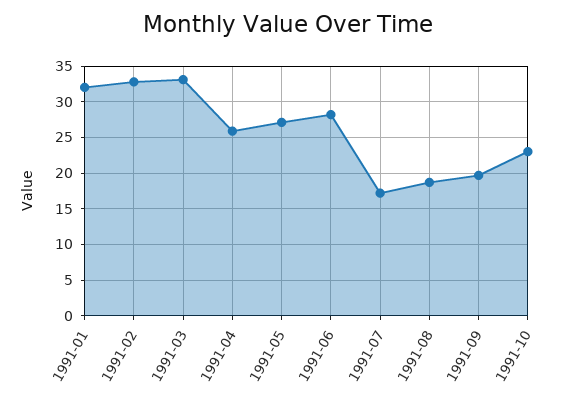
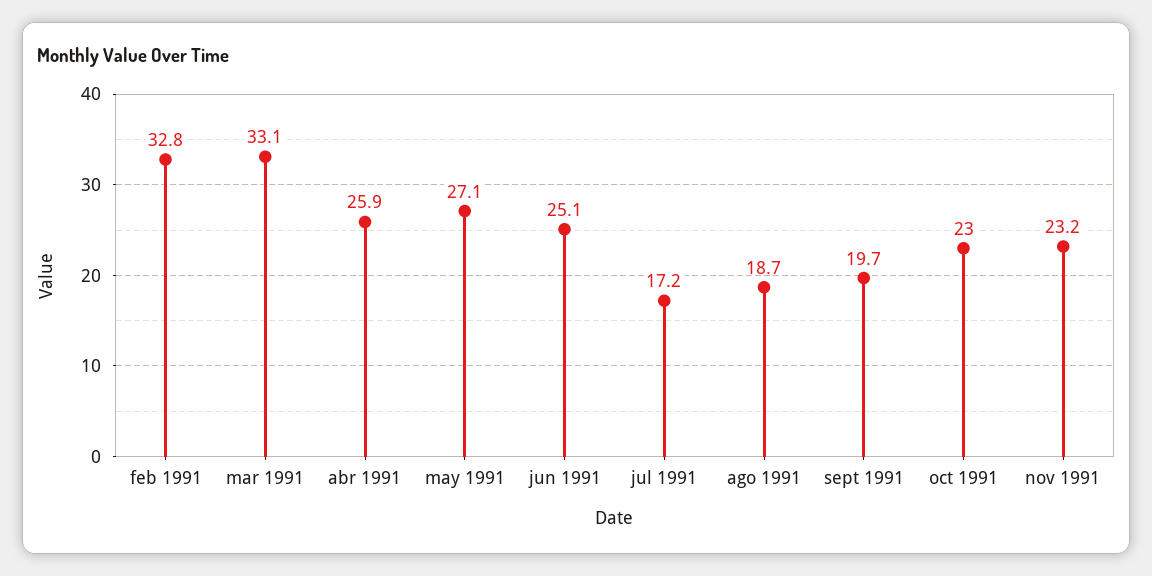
1991-01: 32 -> none
1991-06: 28 -> 25.1
nov 1991: none -> 23.2

